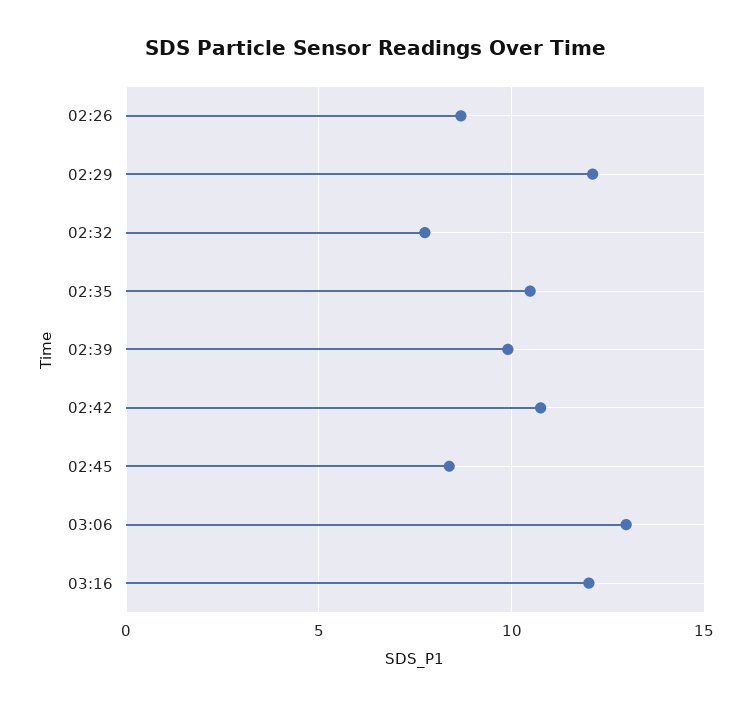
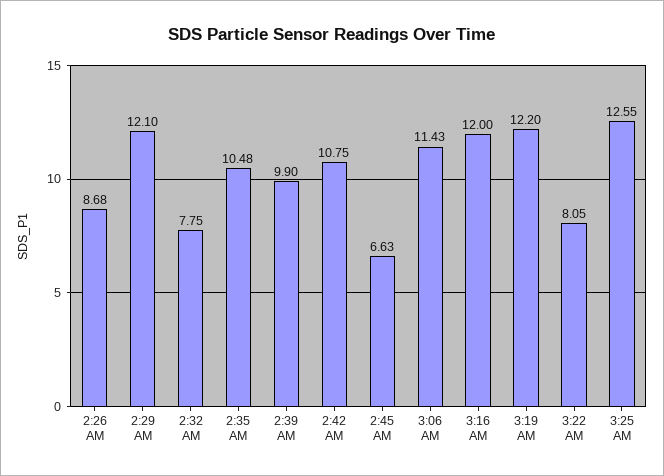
02:45: 8.5 -> 6.63
03:06: 13 -> 11.43
3:19 AM: none -> 12.2
3:22 AM: none -> 8.05
3:25 AM: none -> 12.55

